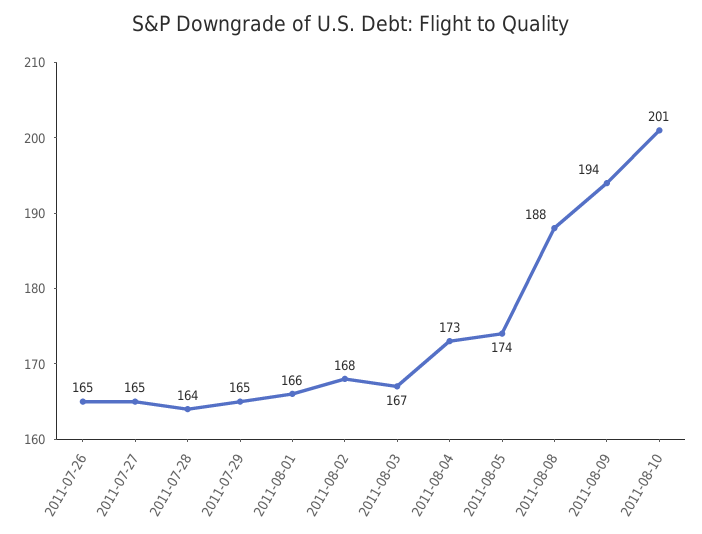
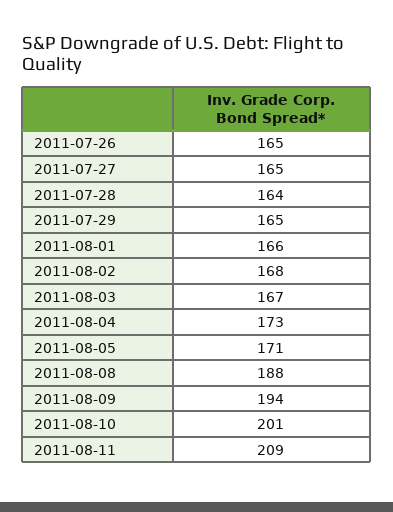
2011-08-05: 174 -> 171
2011-08-11: none -> 209

